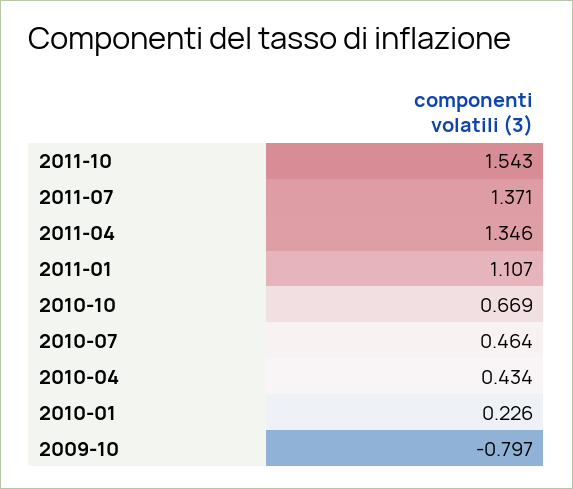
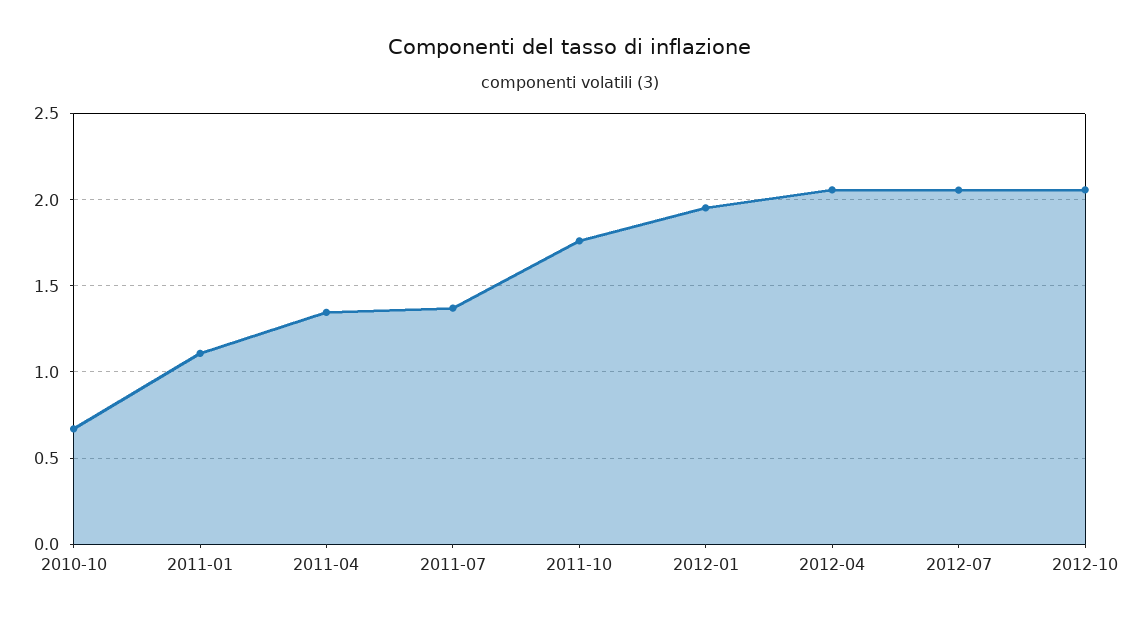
2011-10: 1.543 -> 1.75
2010-07: 0.464 -> none
2010-04: 0.434 -> none
2010-01: 0.226 -> none
2009-10: -0.797 -> none
2012-01: none -> 1.95
2012-04: none -> 2.05
2012-07: none -> 2.05
2012-10: none -> 2.05

